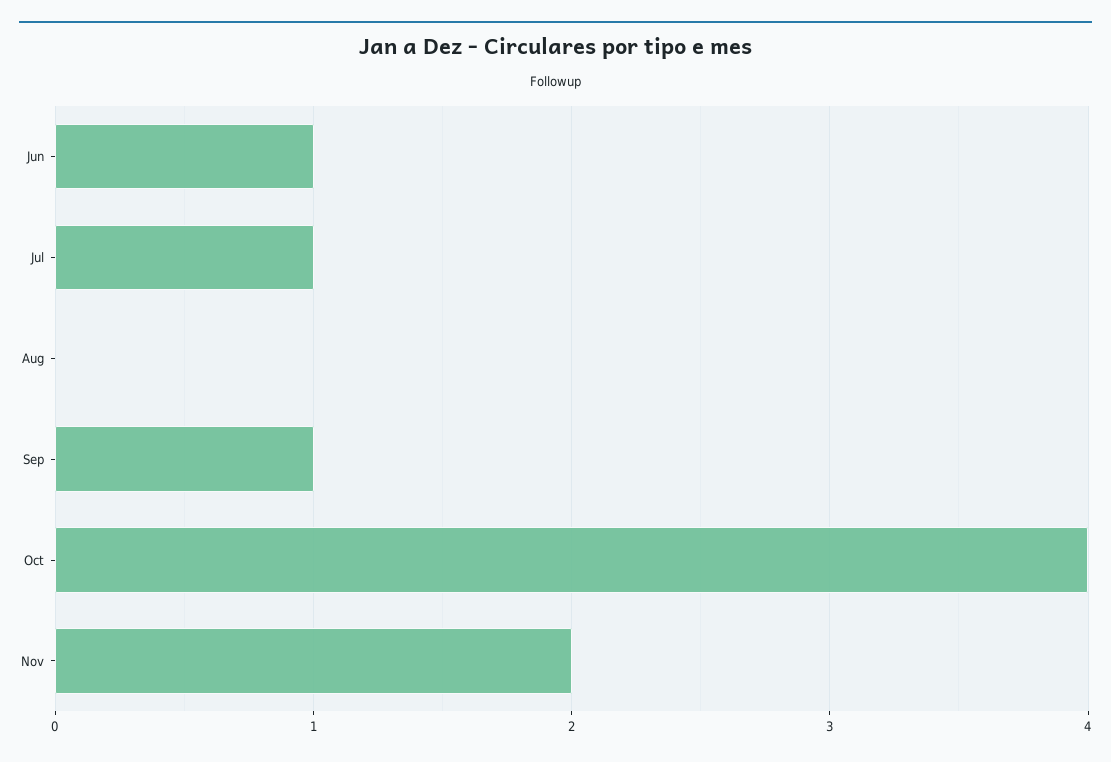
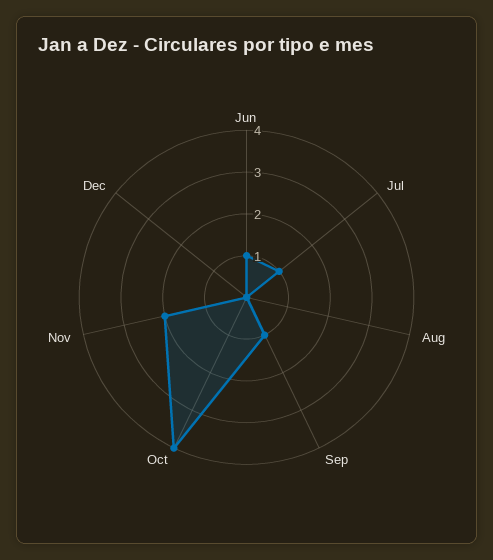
Dec: none -> 0

